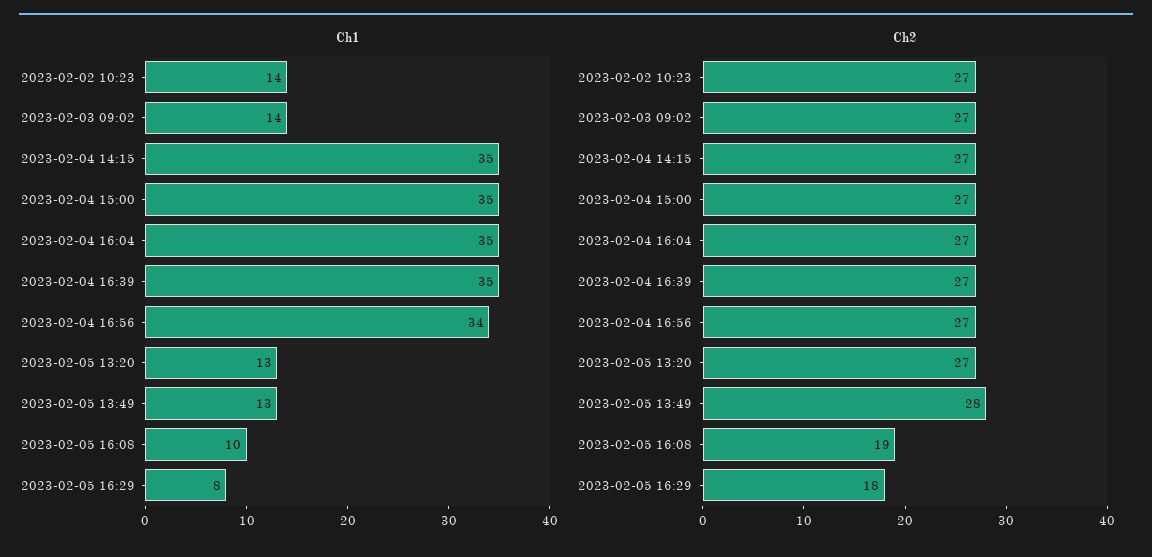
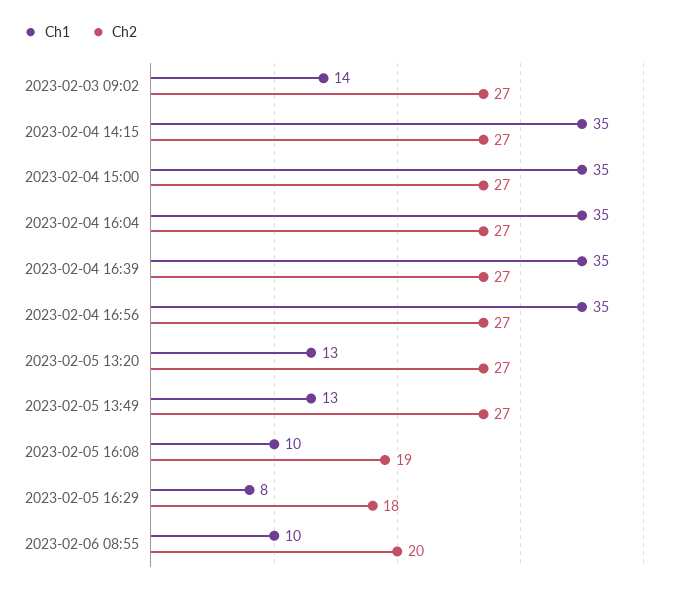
Ch1, 2023-02-02 10:23: 14 -> none
Ch1, 2023-02-04 16:56: 34 -> 35
Ch2, 2023-02-02 10:23: 27 -> none
Ch2, 2023-02-05 13:49: 28 -> 27
Ch1, 2023-02-06 08:55: none -> 10
Ch2, 2023-02-06 08:55: none -> 20

